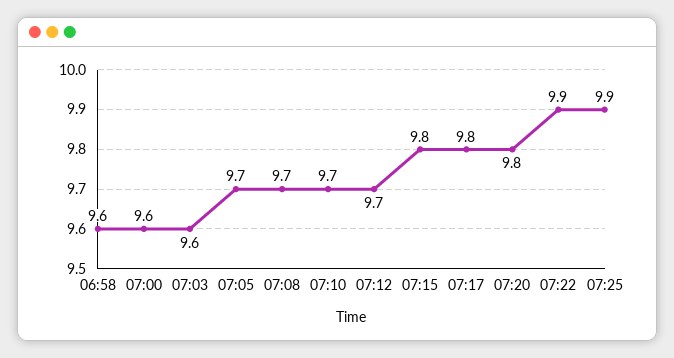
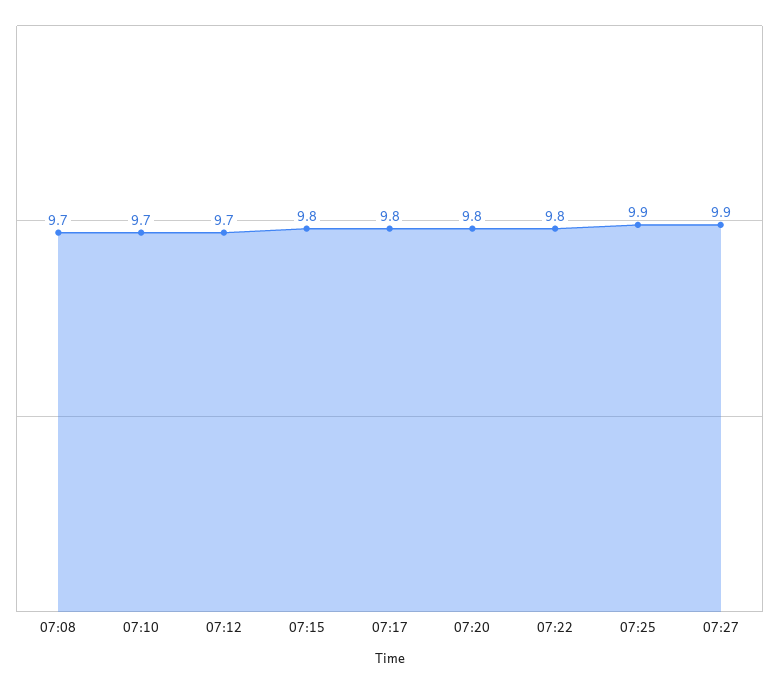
06:58: 9.6 -> none
07:00: 9.6 -> none
07:03: 9.6 -> none
07:05: 9.7 -> none
07:22: 9.9 -> 9.8
07:27: none -> 9.9

